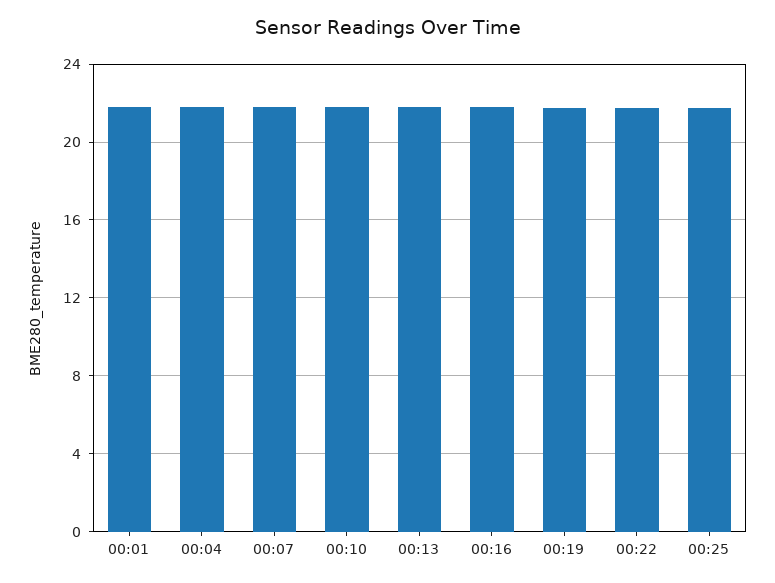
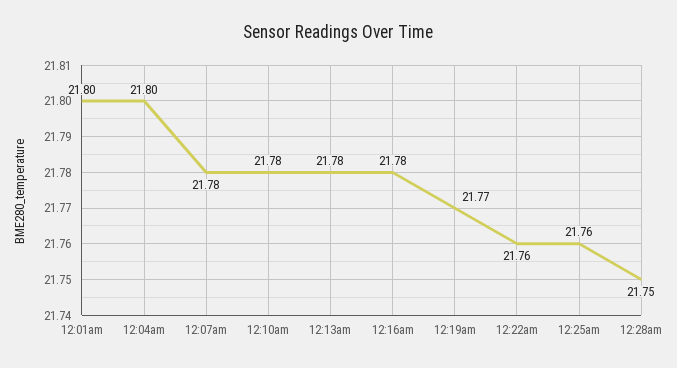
12:28am: none -> 21.75

